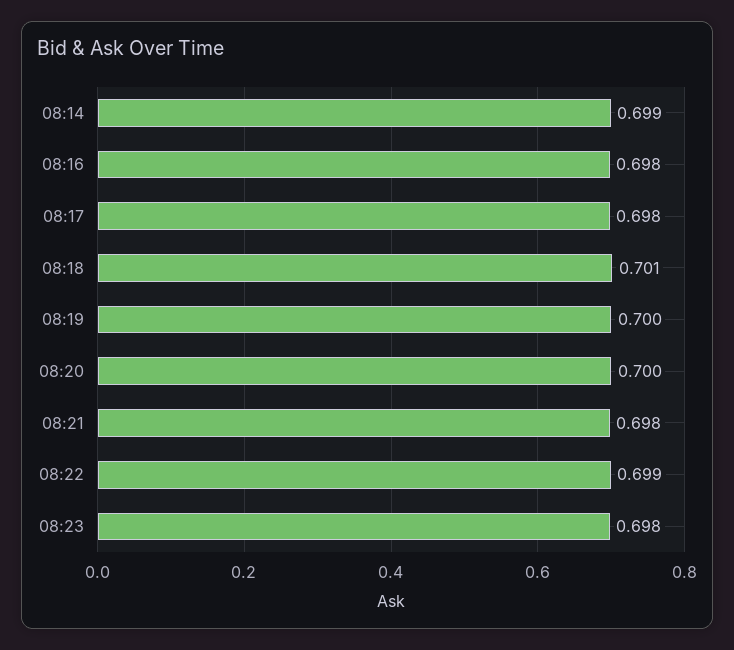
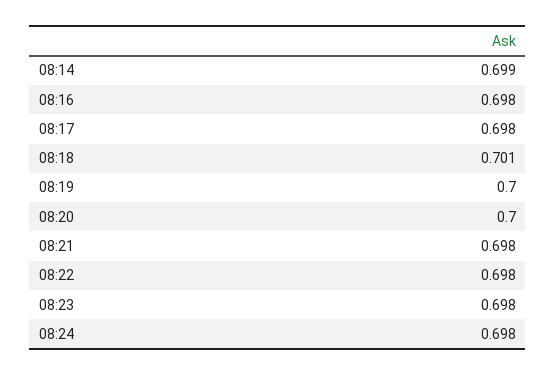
08:22: 0.699 -> 0.698
08:24: none -> 0.698

